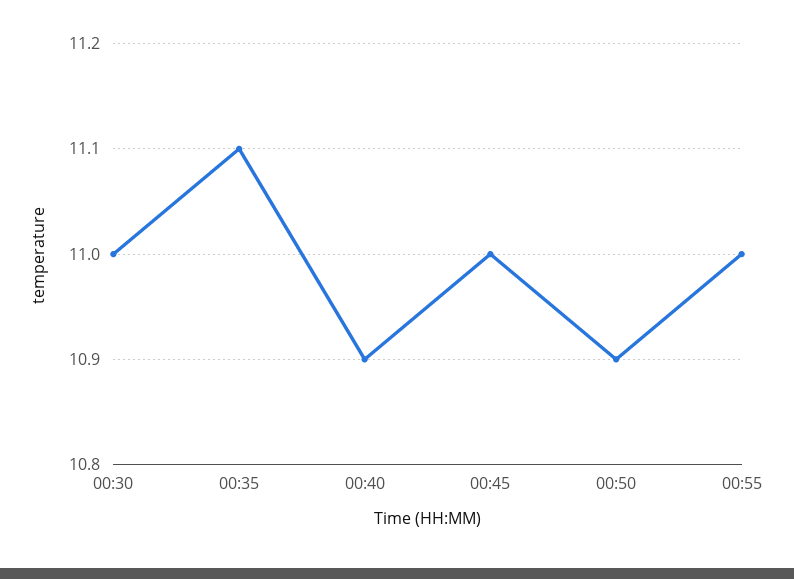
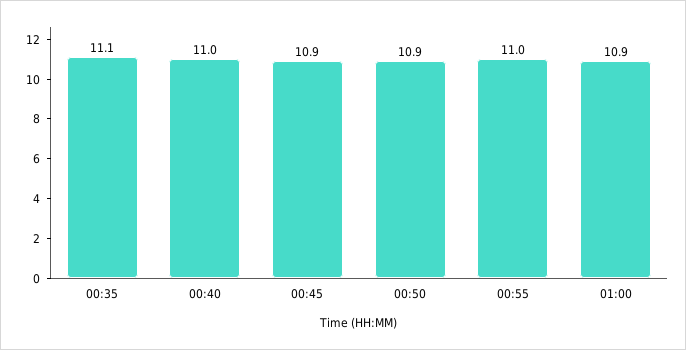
00:30: 11 -> none
00:40: 10.9 -> 11
00:45: 11 -> 10.9
01:00: none -> 10.9

